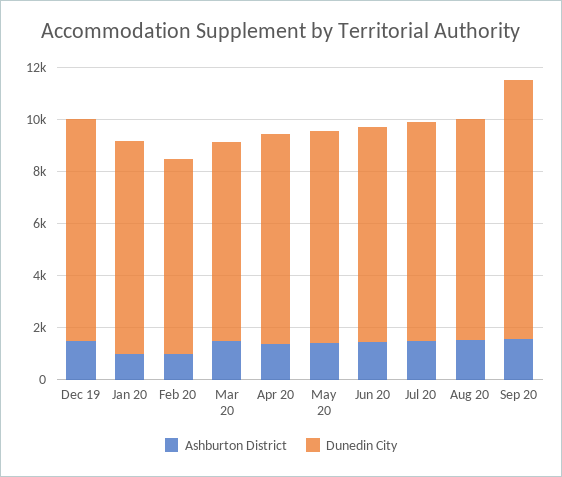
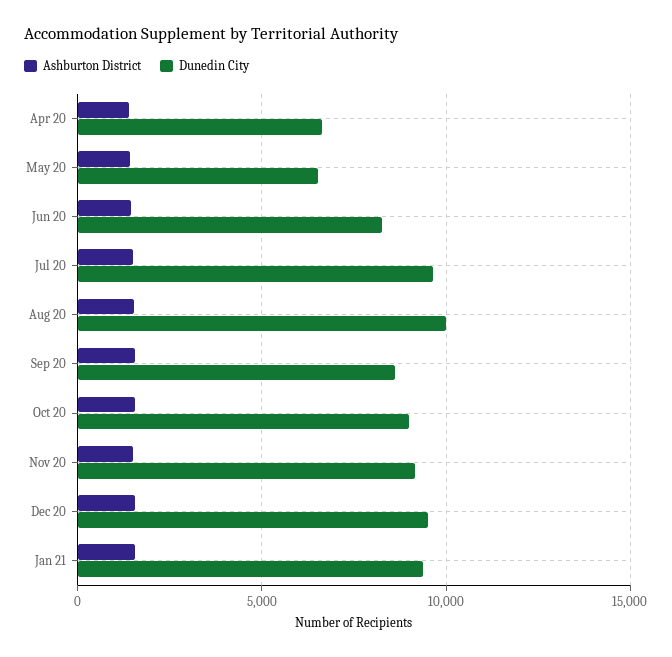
Ashburton District, Dec 19: 1500 -> none
Dunedin City, Dec 19: 8500 -> none
Ashburton District, Jan 20: 1000 -> none
Dunedin City, Jan 20: 8000 -> none
Ashburton District, Feb 20: 1000 -> none
Dunedin City, Feb 20: 7500 -> none
Ashburton District, Mar 20: 1500 -> none
Dunedin City, Mar 20: 7500 -> none
Dunedin City, Apr 20: 8000 -> 6500
Dunedin City, May 20: 8000 -> 6500
Dunedin City, Jul 20: 8500 -> 9500
Dunedin City, Aug 20: 8500 -> 10000
Dunedin City, Sep 20: 10000 -> 8500
Ashburton District, Oct 20: none -> 1500
Dunedin City, Oct 20: none -> 9000
Ashburton District, Nov 20: none -> 1500
Dunedin City, Nov 20: none -> 9000
Ashburton District, Dec 20: none -> 1500
Dunedin City, Dec 20: none -> 9500
Ashburton District, Jan 21: none -> 1500
Dunedin City, Jan 21: none -> 9500

